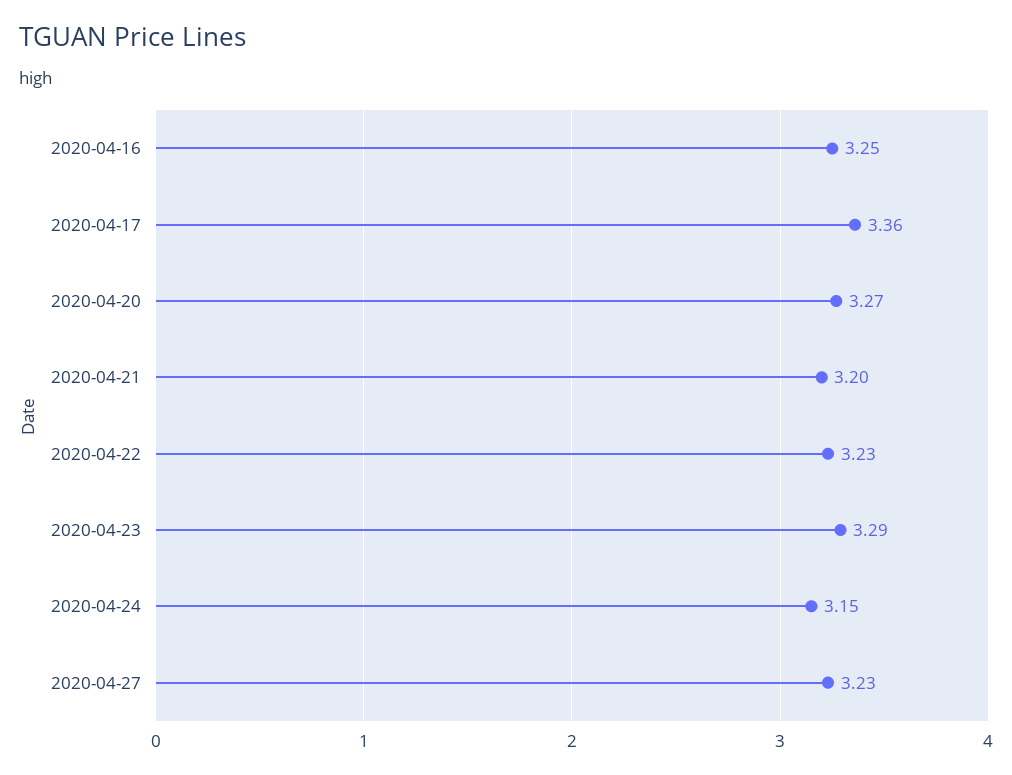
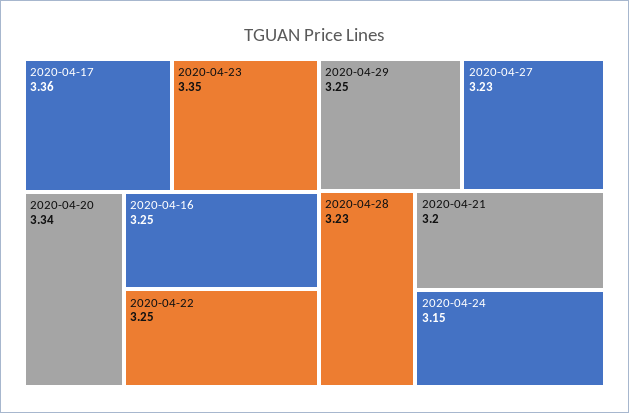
2020-04-20: 3.27 -> 3.34
2020-04-22: 3.23 -> 3.25
2020-04-23: 3.29 -> 3.35
2020-04-29: none -> 3.25
2020-04-28: none -> 3.23

